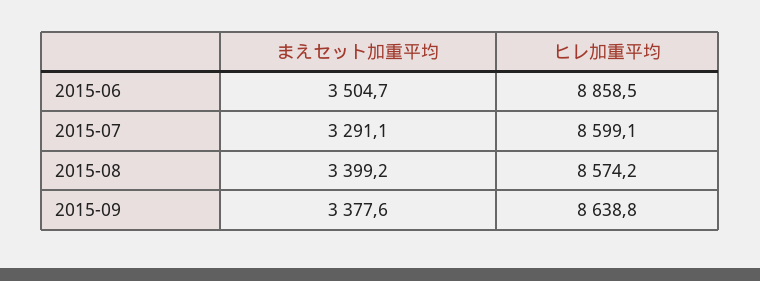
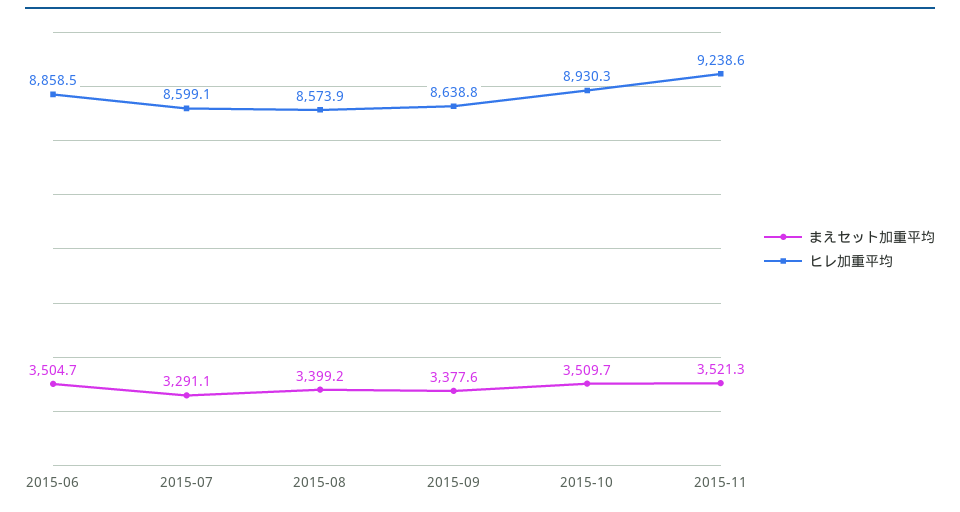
ヒレ加重平均, 2015-08: 8574.2 -> 8573.9
まえセット加重平均, 2015-10: none -> 3509.7
ヒレ加重平均, 2015-10: none -> 8930.3
まえセット加重平均, 2015-11: none -> 3521.3
ヒレ加重平均, 2015-11: none -> 9238.6

